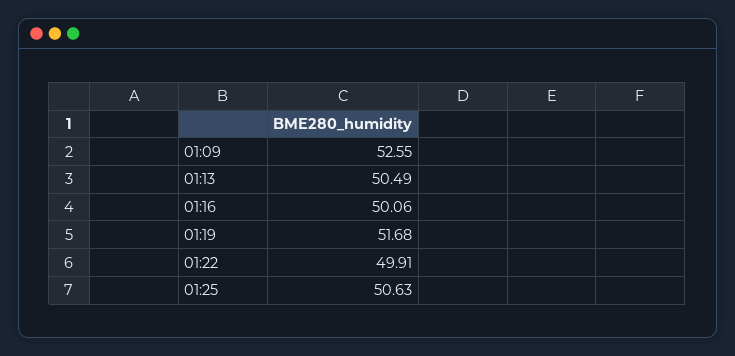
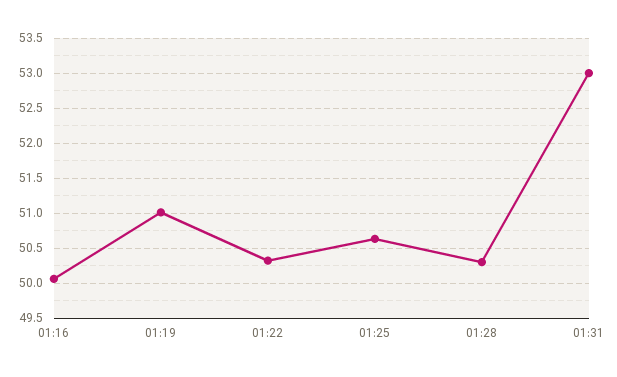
01:09: 52.55 -> none
01:13: 50.49 -> none
01:19: 51.68 -> 51
01:22: 49.91 -> 50.3
01:28: none -> 50.3
01:31: none -> 53

